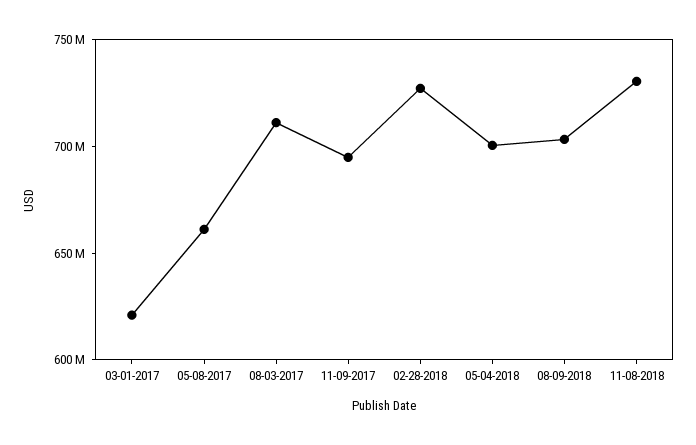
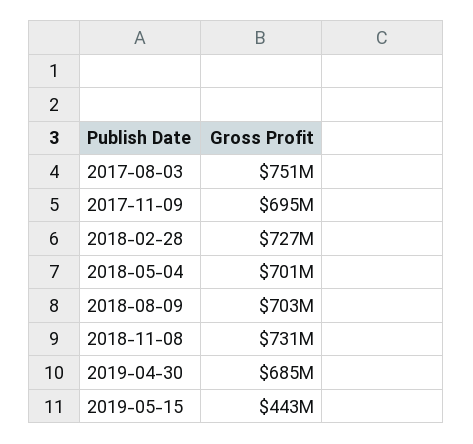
03-01-2017: 620000000 -> none
05-08-2017: 660000000 -> none
08-03-2017: 710000000 -> 751000000
2019-04-30: none -> 685000000
2019-05-15: none -> 443000000

